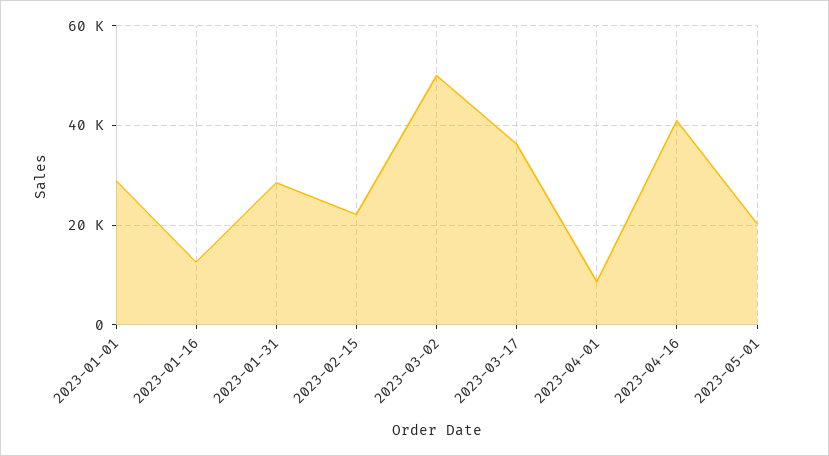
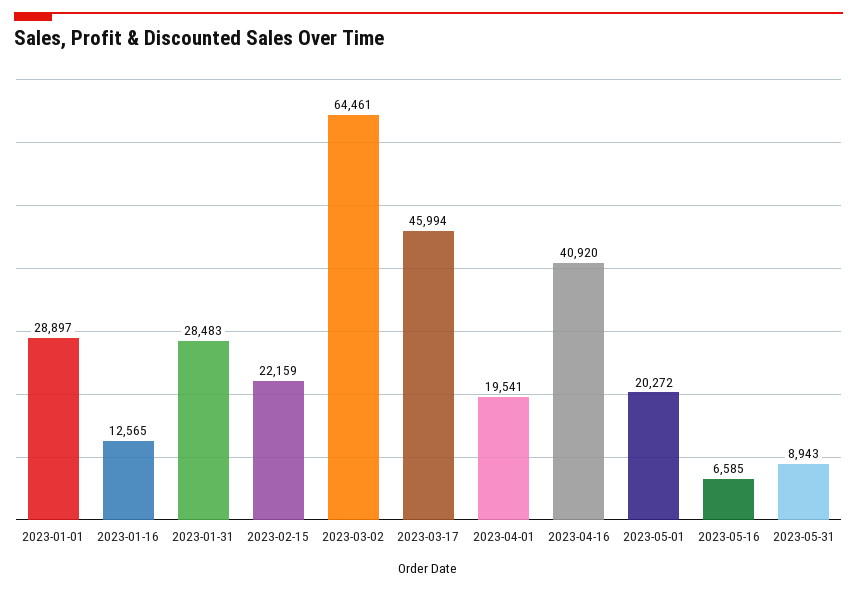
2023-03-02: 50000 -> 64461
2023-03-17: 36000 -> 45994
2023-04-01: 8000 -> 19541
2023-05-16: none -> 6585
2023-05-31: none -> 8943

